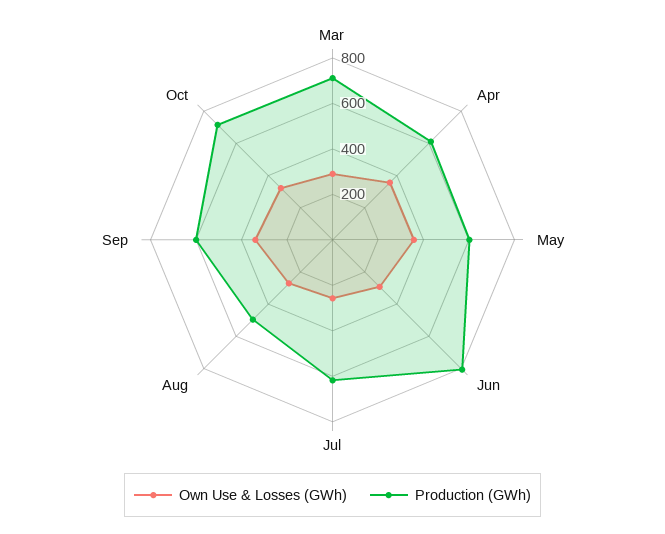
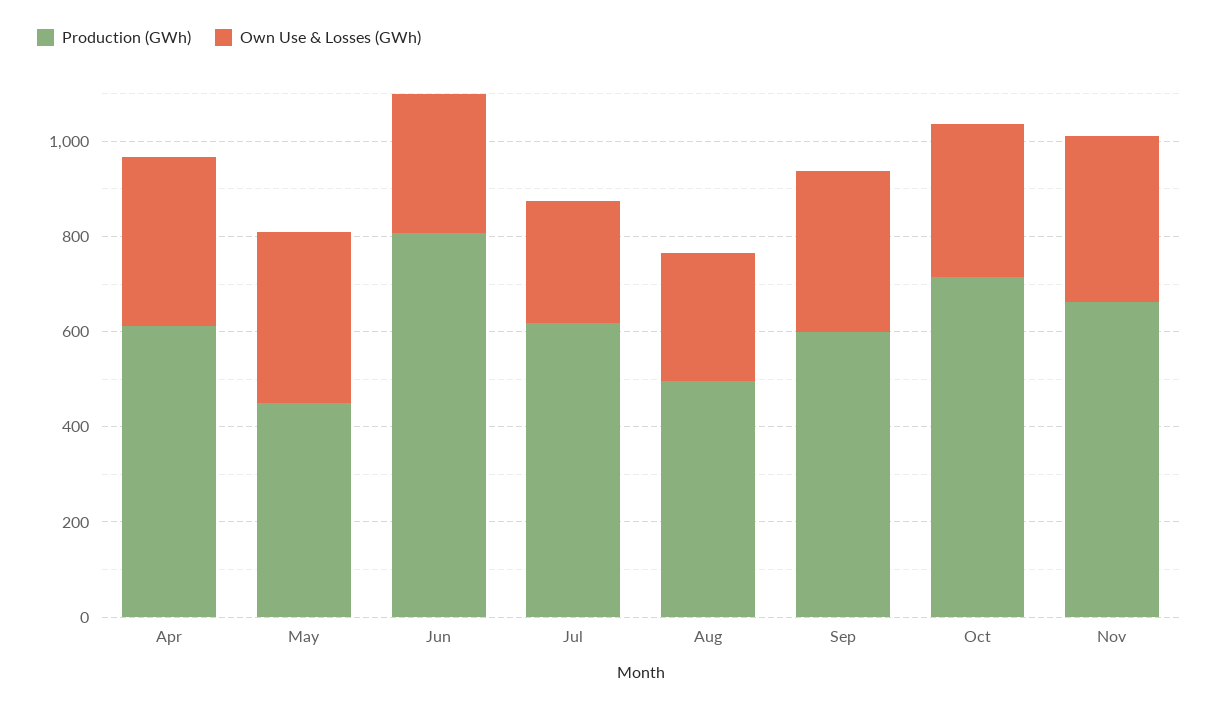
Own Use & Losses (GWh), Mar: 300 -> none
Production (GWh), Mar: 700 -> none
Production (GWh), May: 600 -> 450
Production (GWh), Nov: none -> 650
Own Use & Losses (GWh), Nov: none -> 350

